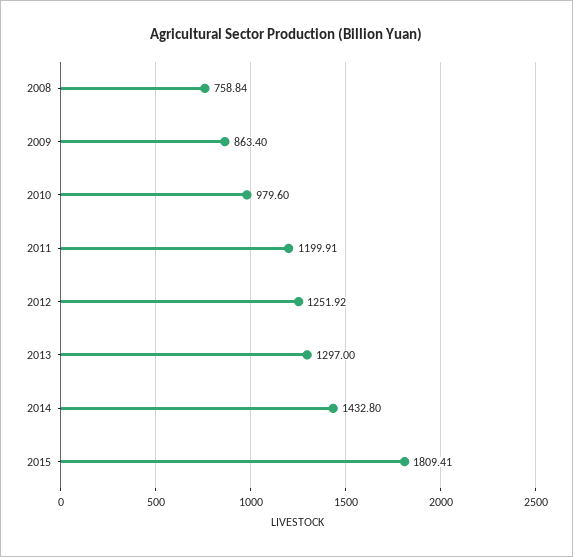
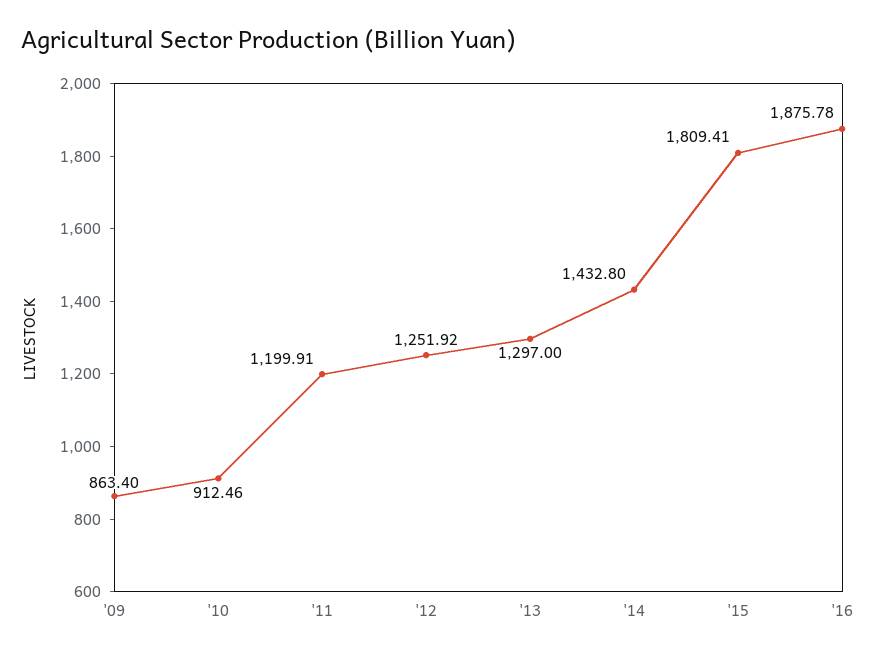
2008: 758.84 -> none
2010: 979.6 -> 912.46
'16: none -> 1875.78

